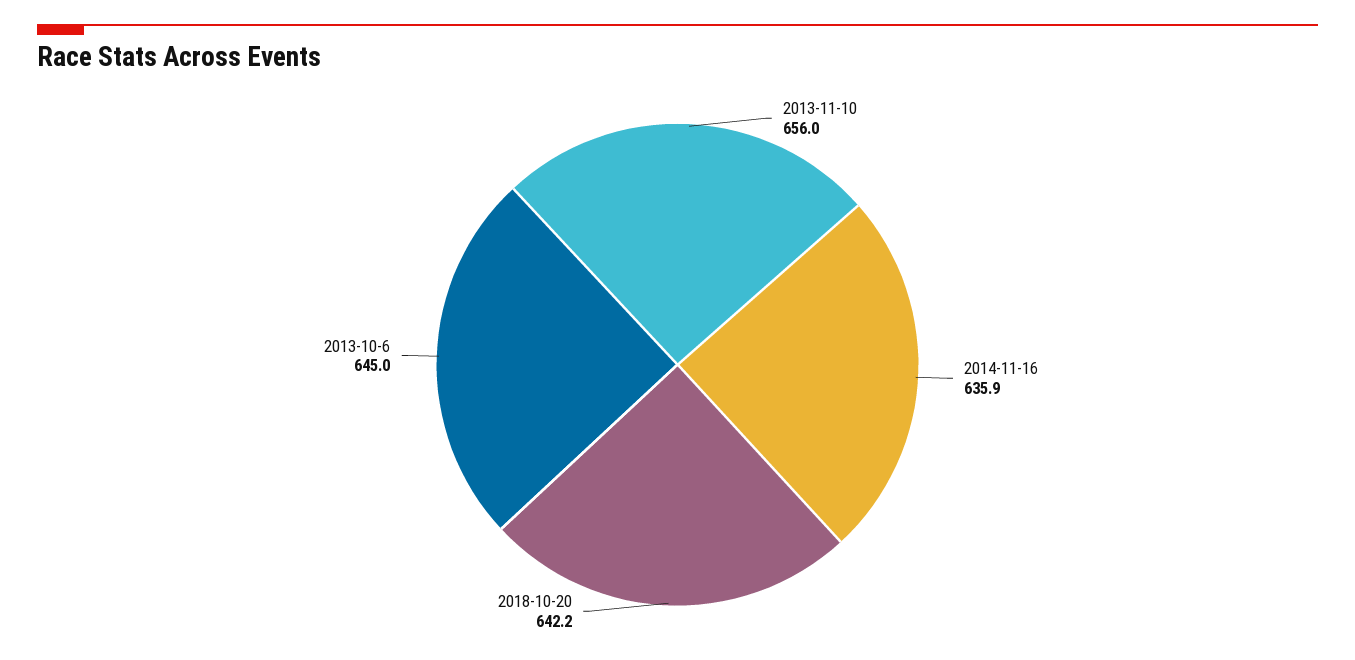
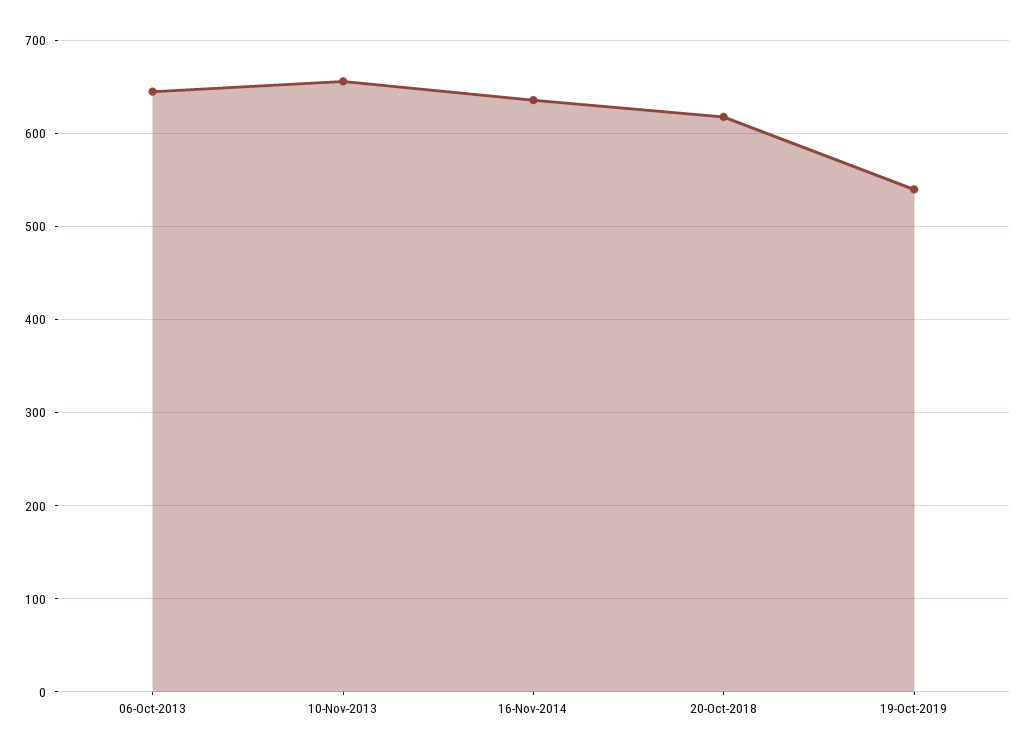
2018-10-20: 642.2 -> 620
19-Oct-2019: none -> 540

